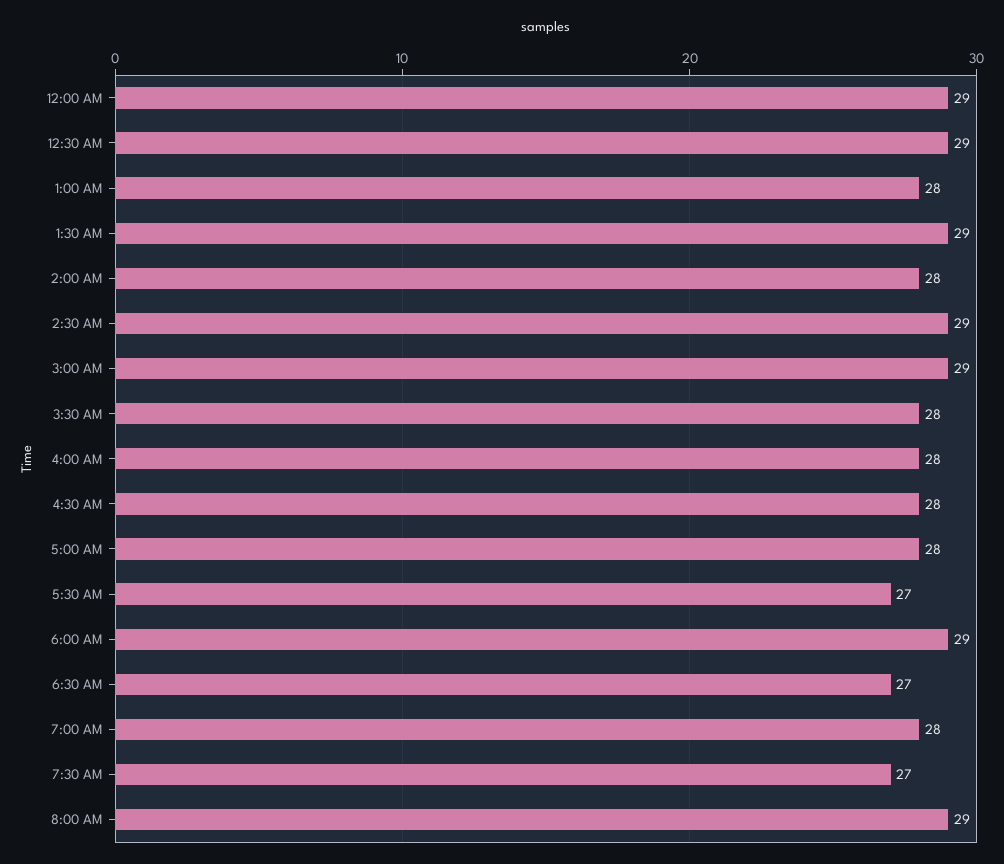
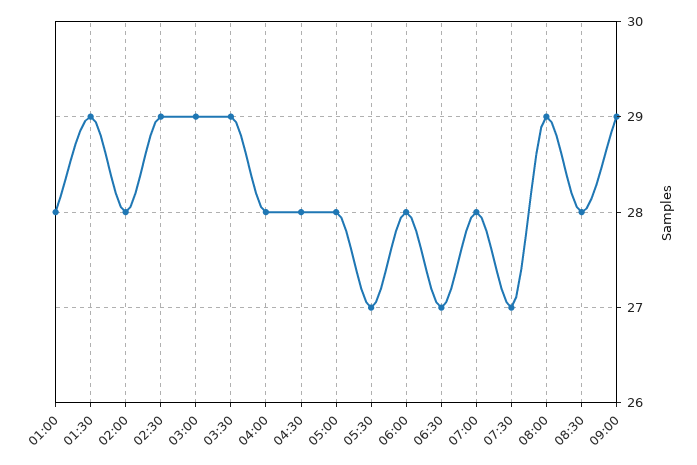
12:00 AM: 29 -> none
12:30 AM: 29 -> none
3:30 AM: 28 -> 29
6:00 AM: 29 -> 28
08:30: none -> 28
09:00: none -> 29

